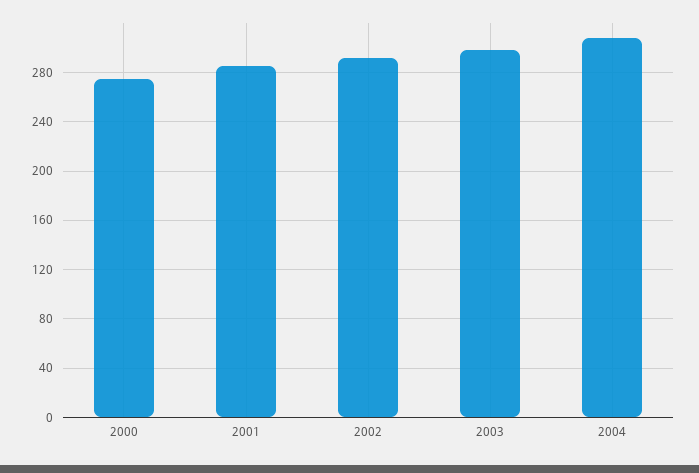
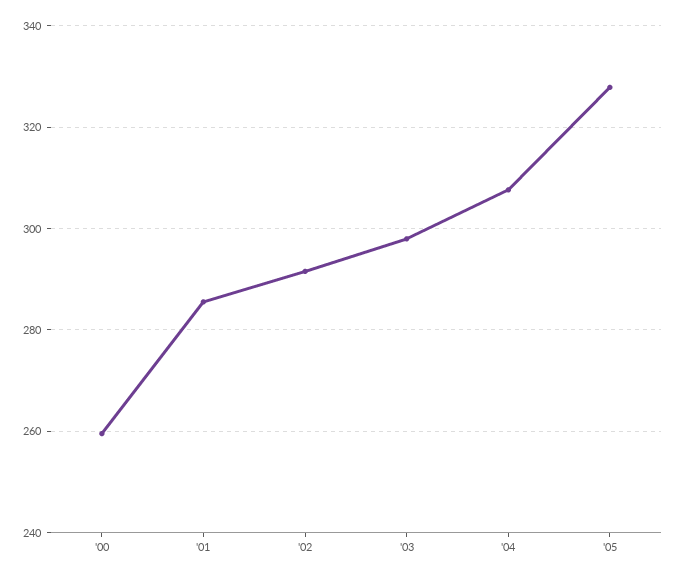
2000: 275 -> 260
'05: none -> 328

